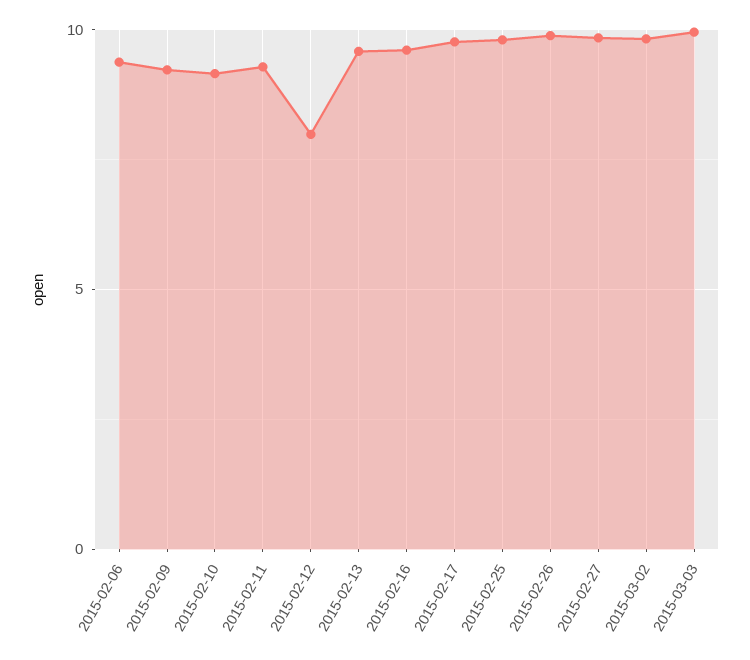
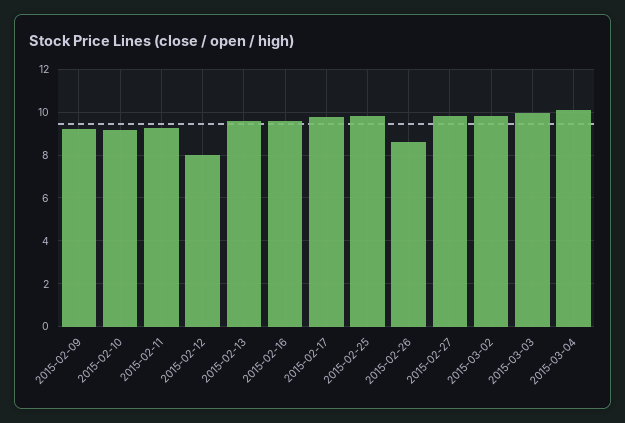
2015-02-06: 9.5 -> none
2015-02-26: 10 -> 8.5
2015-03-04: none -> 10

